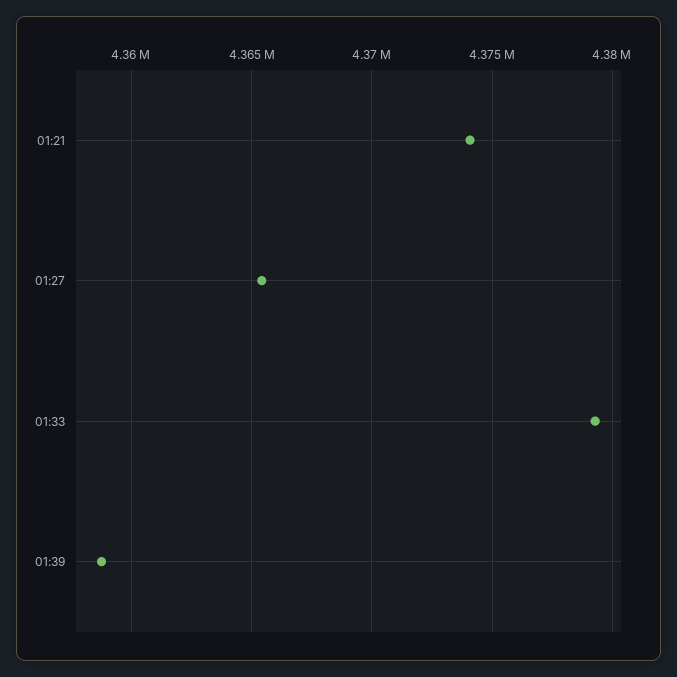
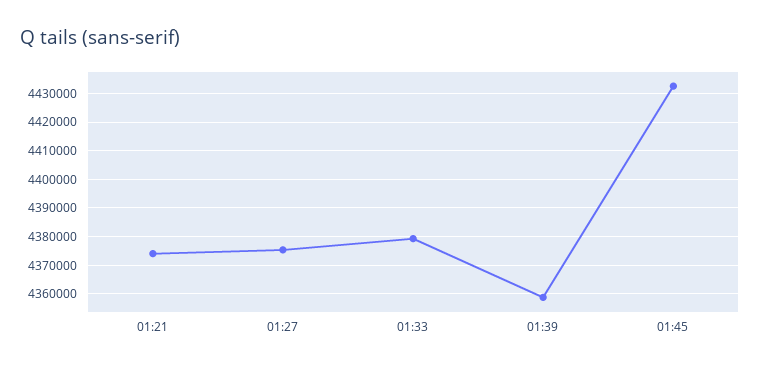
01:27: 4365500 -> 4375000
01:45: none -> 4432500

